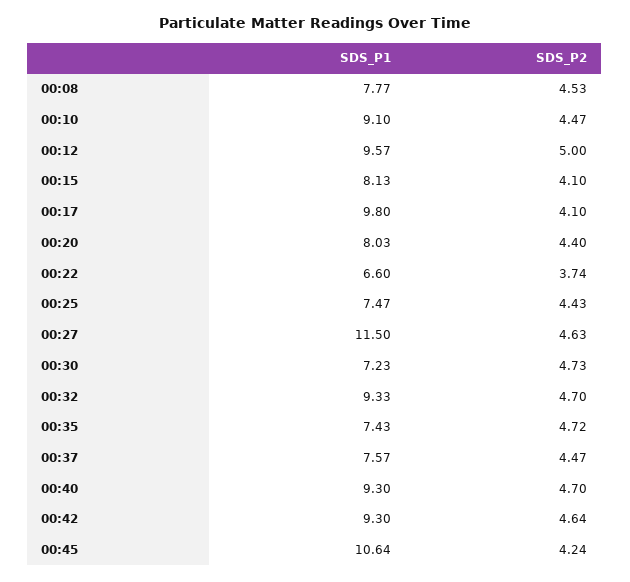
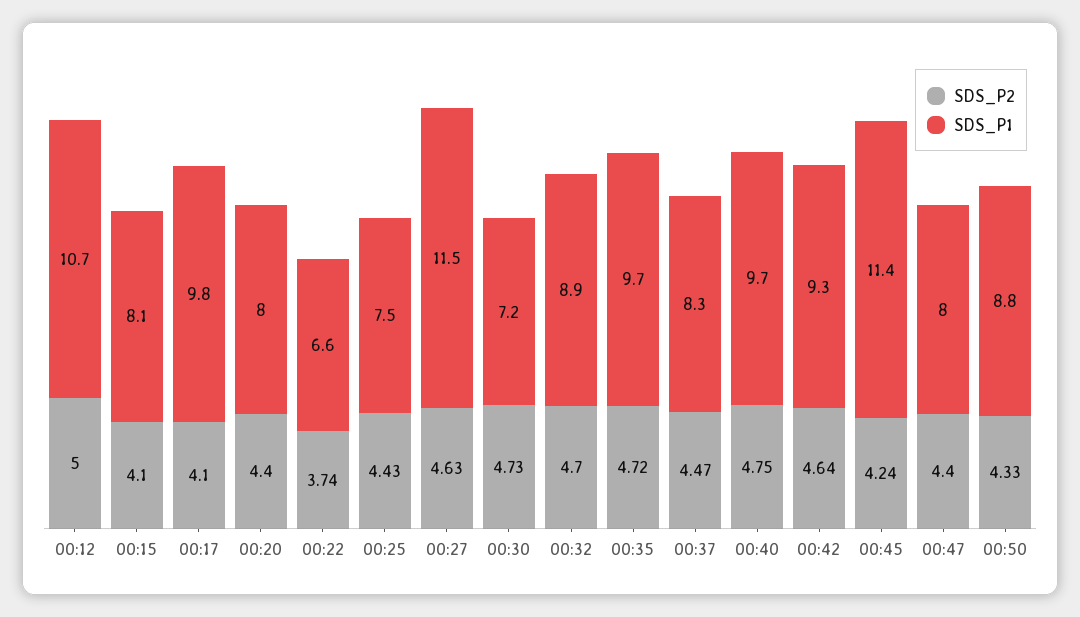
SDS_P1, 00:08: 7.77 -> none
SDS_P2, 00:08: 4.53 -> none
SDS_P1, 00:10: 9.1 -> none
SDS_P2, 00:10: 4.47 -> none
SDS_P1, 00:12: 9.57 -> 10.7
SDS_P1, 00:32: 9.33 -> 8.9
SDS_P1, 00:35: 7.43 -> 9.7
SDS_P1, 00:37: 7.57 -> 8.3
SDS_P1, 00:40: 9.3 -> 9.7
SDS_P2, 00:40: 4.7 -> 4.75
SDS_P1, 00:45: 10.64 -> 11.4
SDS_P2, 00:47: none -> 4.4
SDS_P1, 00:47: none -> 8
SDS_P2, 00:50: none -> 4.33
SDS_P1, 00:50: none -> 8.8

